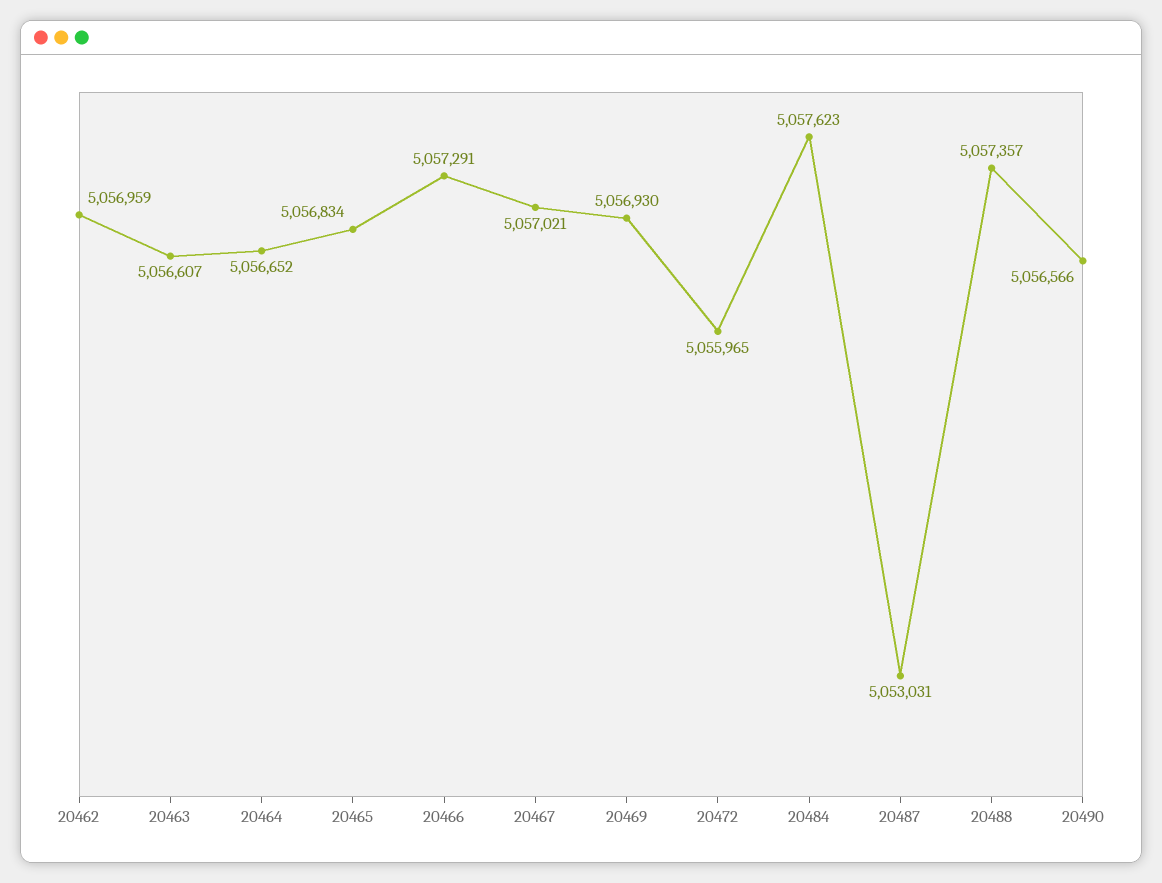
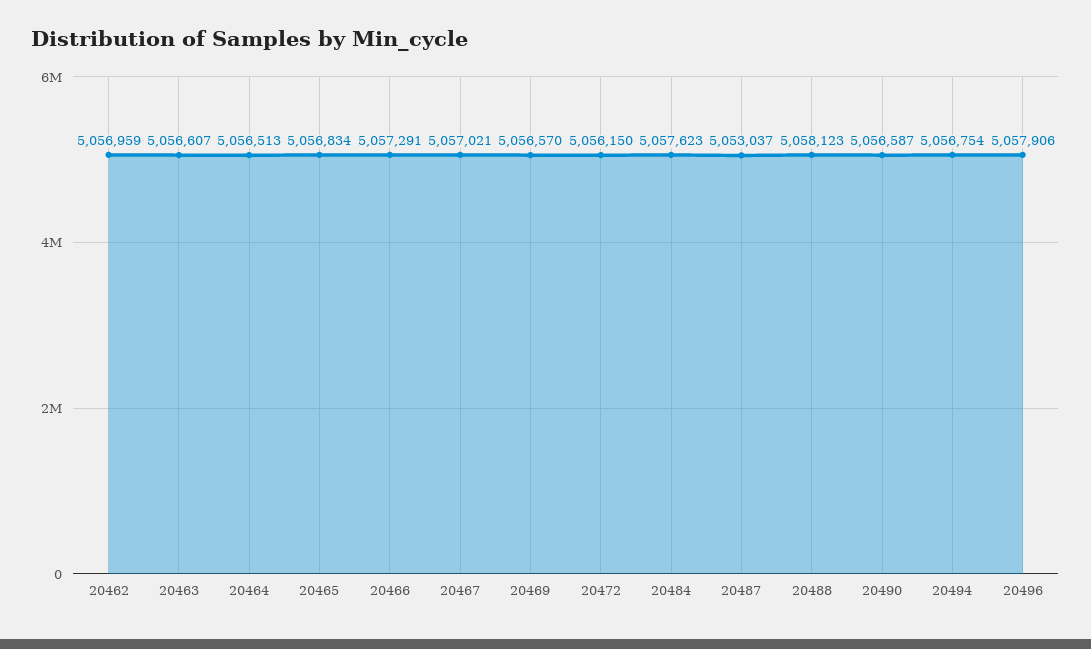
20464: 5056652 -> 5056513
20469: 5056930 -> 5056570
20472: 5055965 -> 5056150
20487: 5053031 -> 5053037
20488: 5057357 -> 5058123
20490: 5056566 -> 5056587
20494: none -> 5056754
20496: none -> 5057906

